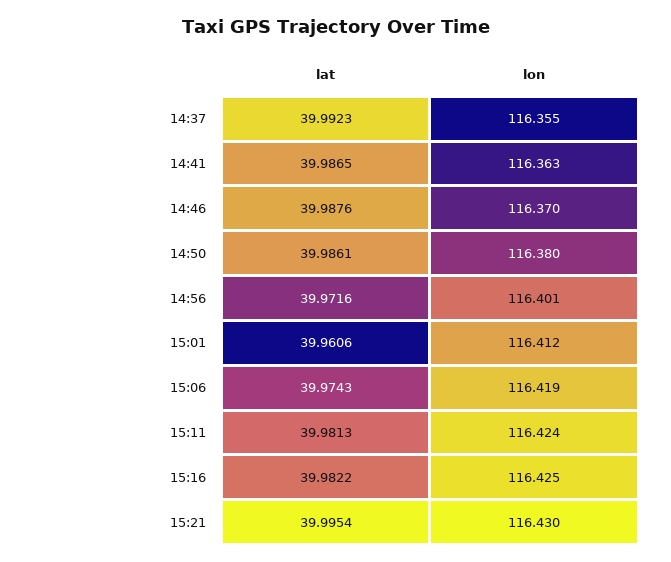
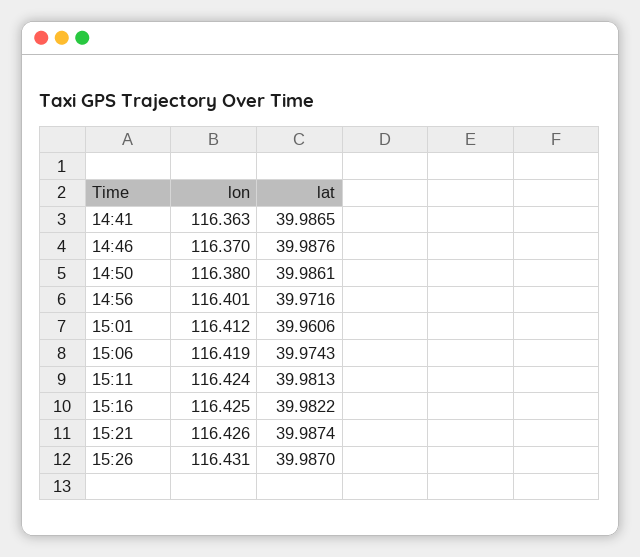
lat, 14:37: 39.9923 -> none
lon, 14:37: 116.355 -> none
lat, 15:21: 39.9954 -> 39.9874
lon, 15:21: 116.43 -> 116.426
lon, 15:26: none -> 116.431
lat, 15:26: none -> 39.987

